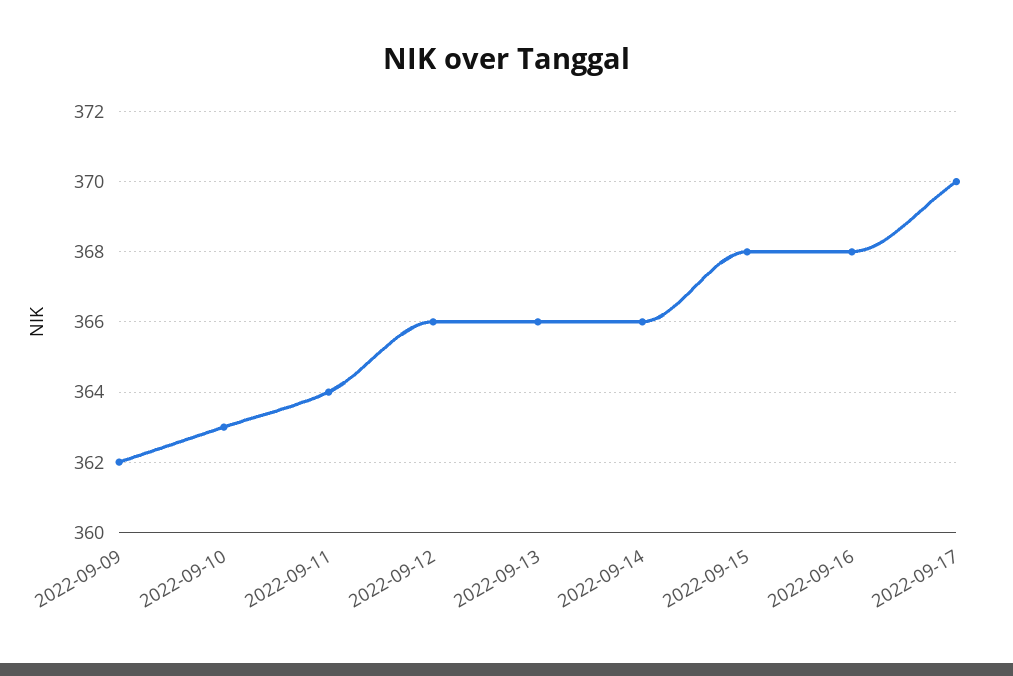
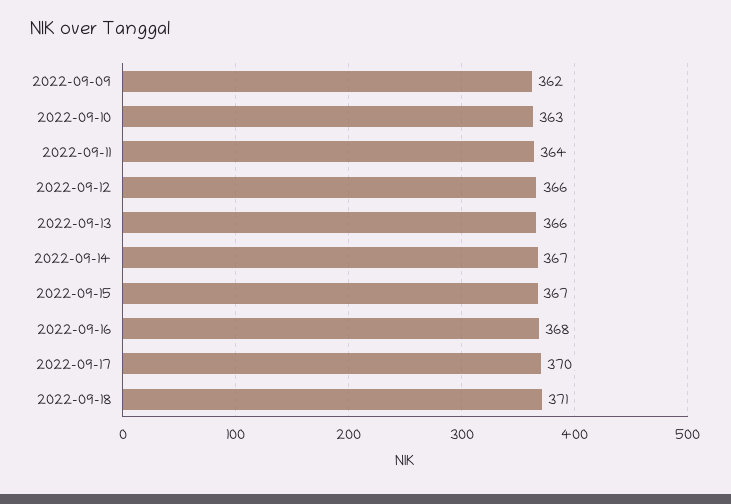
2022-09-14: 366 -> 367
2022-09-15: 368 -> 367
2022-09-18: none -> 371

